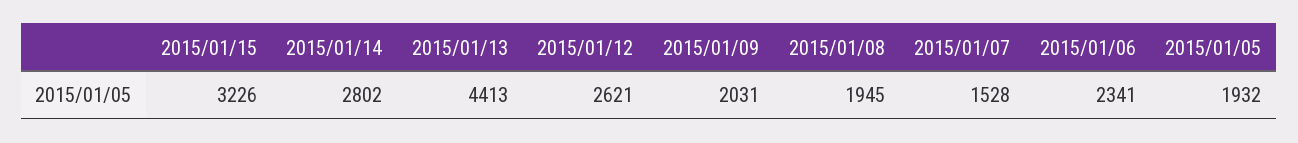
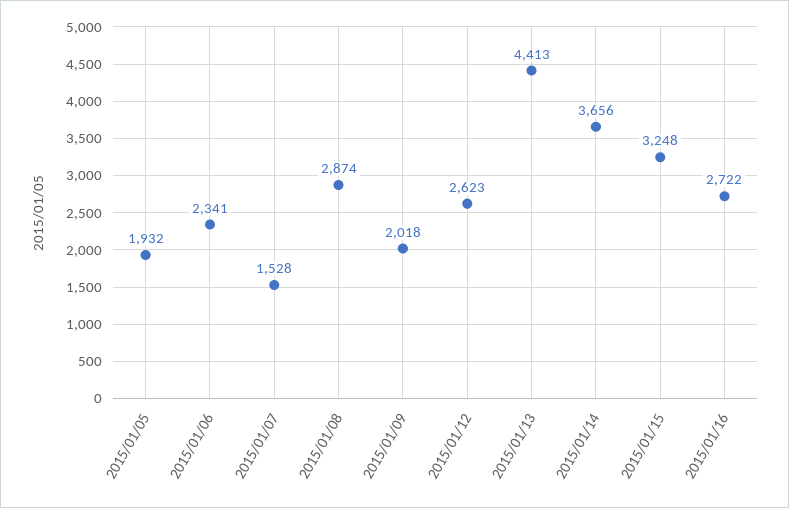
2015/01/15: 3226 -> 3248
2015/01/14: 2802 -> 3656
2015/01/12: 2621 -> 2623
2015/01/09: 2031 -> 2018
2015/01/08: 1945 -> 2874
2015/01/16: none -> 2722

